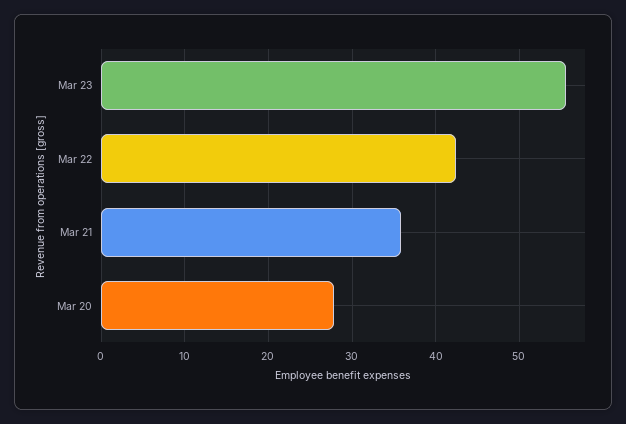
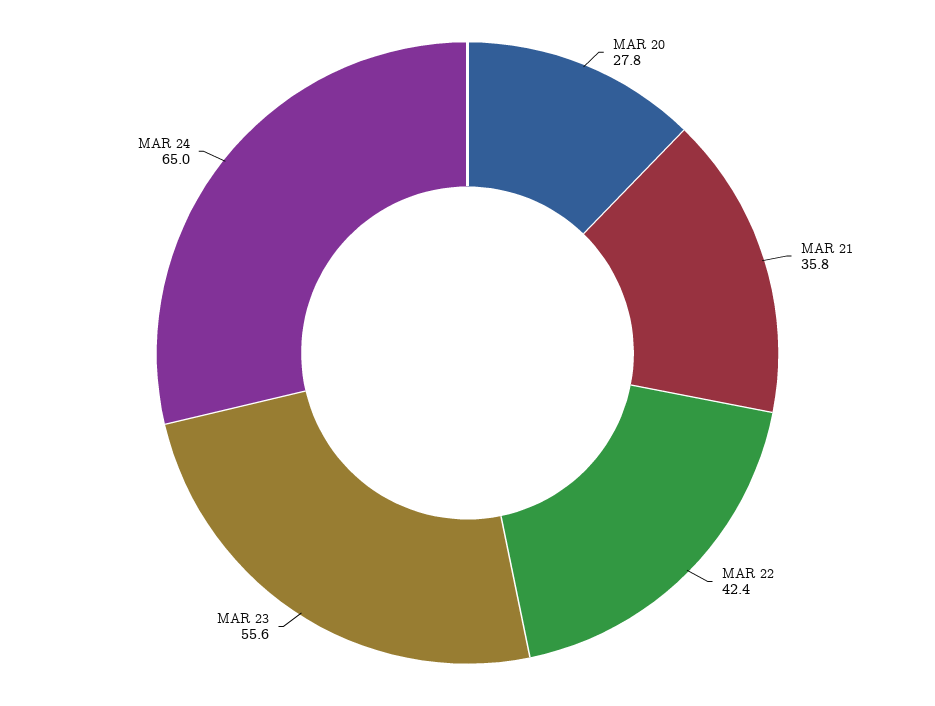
MAR 24: none -> 65

